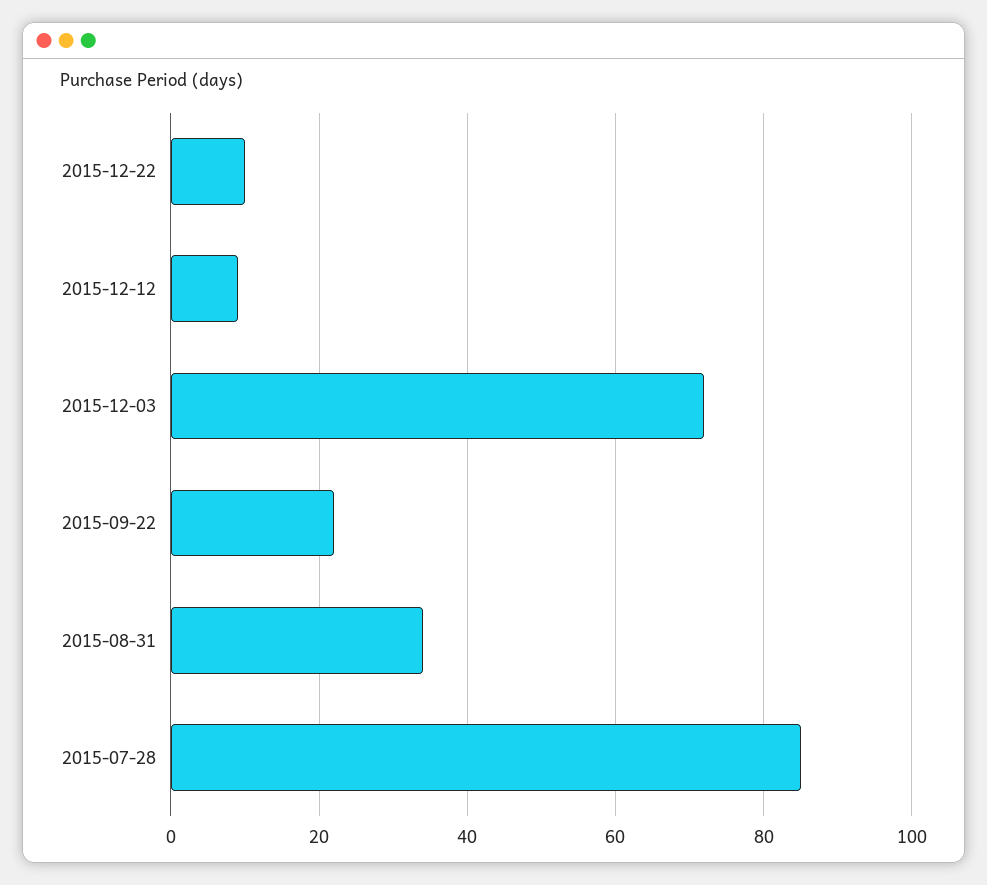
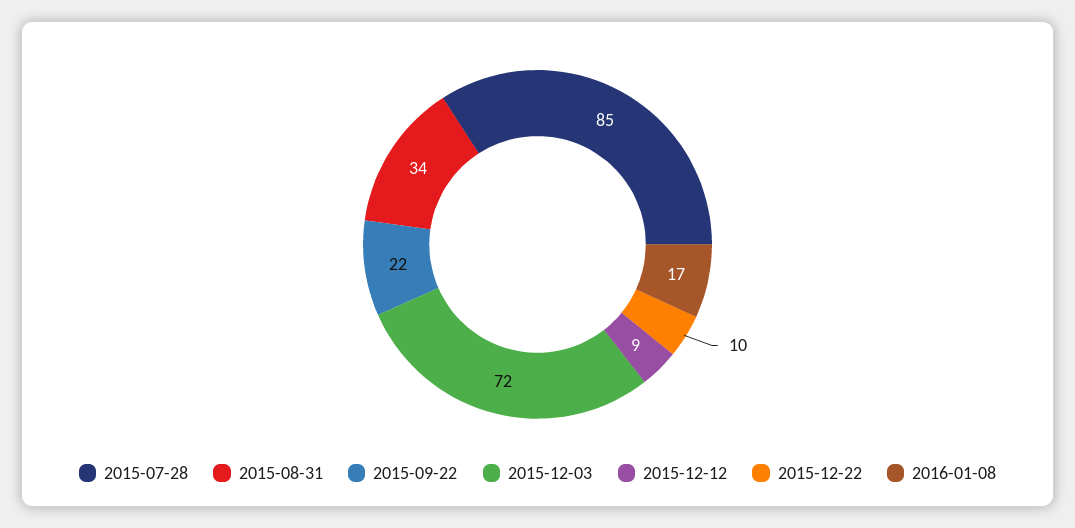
2016-01-08: none -> 17

